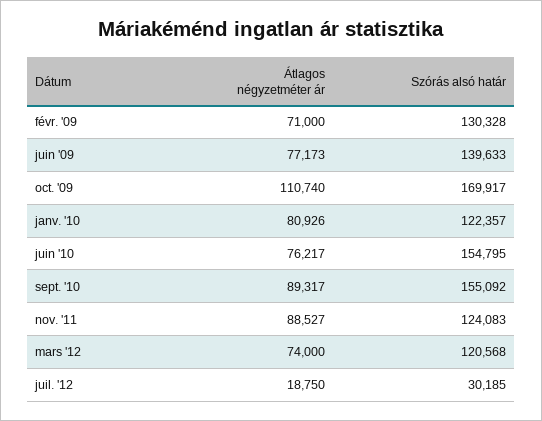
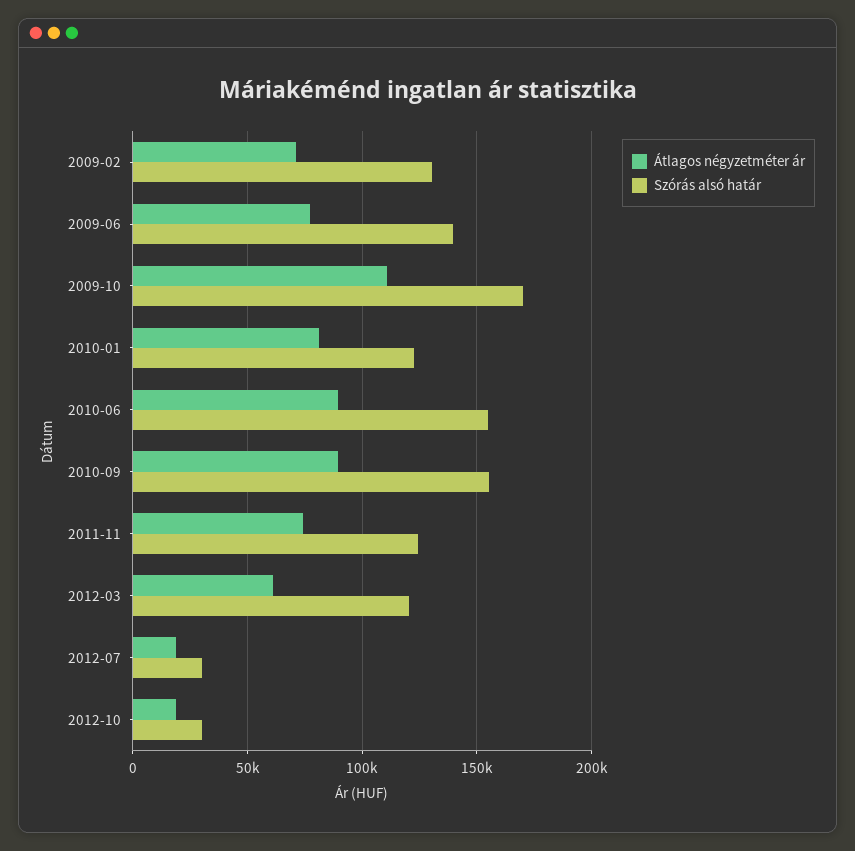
Átlagos négyzetméter ár, juin '10: 76217 -> 90000
Átlagos négyzetméter ár, nov. '11: 88527 -> 75000
Átlagos négyzetméter ár, mars '12: 74000 -> 60000
Átlagos négyzetméter ár, 2012-10: none -> 20000
Szórás alsó határ, 2012-10: none -> 30000

